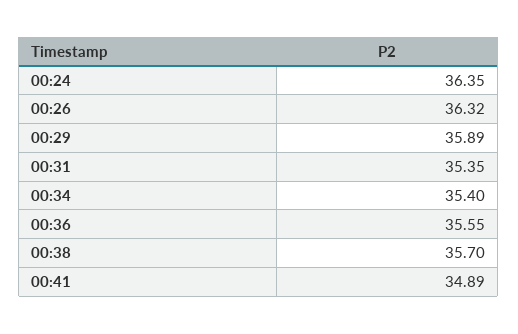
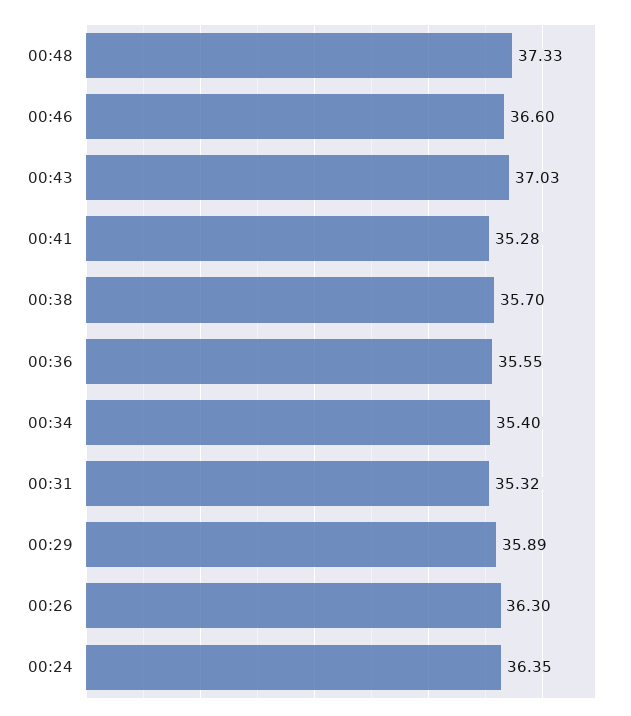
00:26: 36.32 -> 36.3
00:31: 35.35 -> 35.32
00:41: 34.89 -> 35.28
00:48: none -> 37.33
00:46: none -> 36.6
00:43: none -> 37.03

